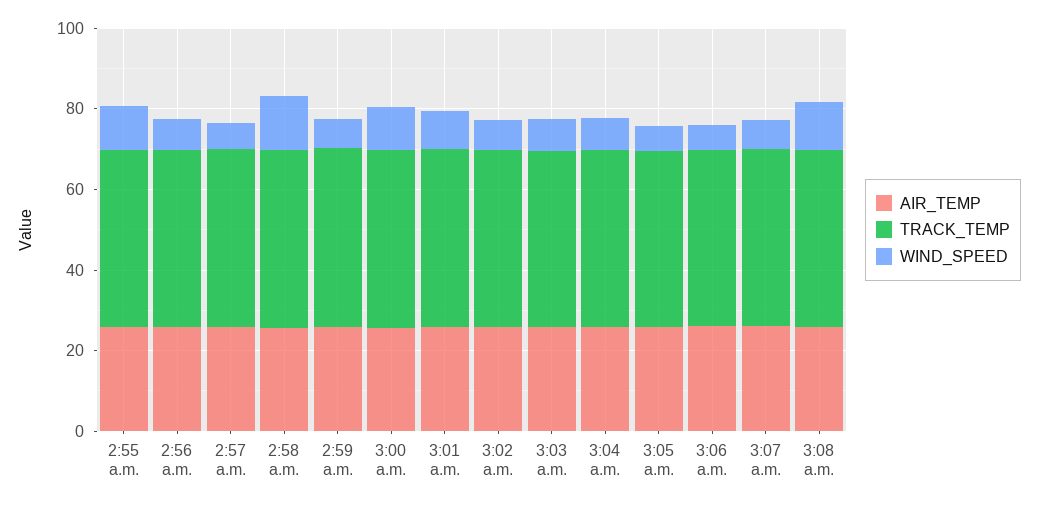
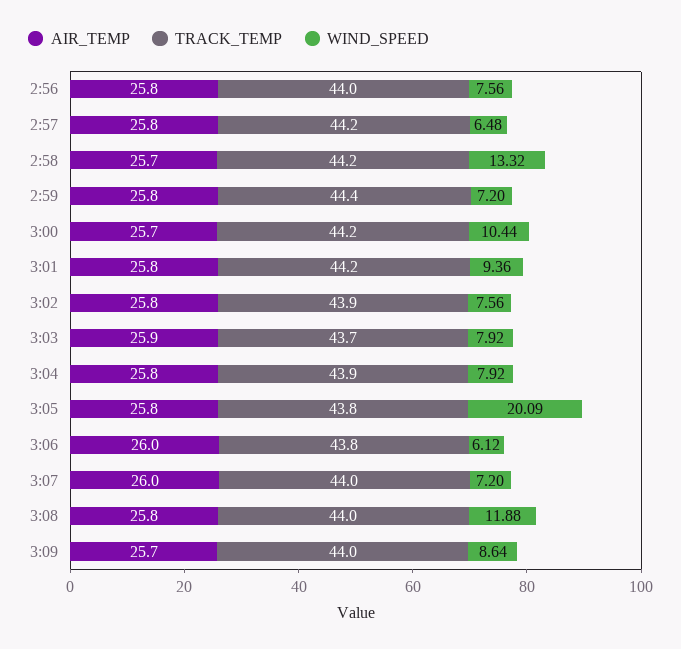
AIR_TEMP, 2:55 a.m.: 25 -> none
TRACK_TEMP, 2:55 a.m.: 45 -> none
WIND_SPEED, 2:55 a.m.: 10 -> none
WIND_SPEED, 3:05 a.m.: 5 -> 20.09
AIR_TEMP, 3:09: none -> 25.7
TRACK_TEMP, 3:09: none -> 44
WIND_SPEED, 3:09: none -> 8.64

